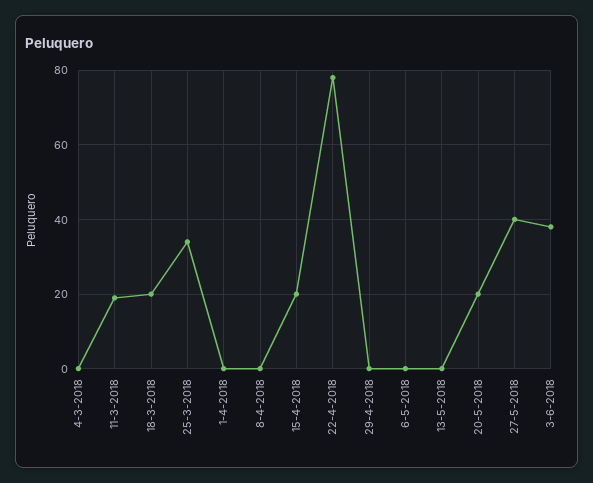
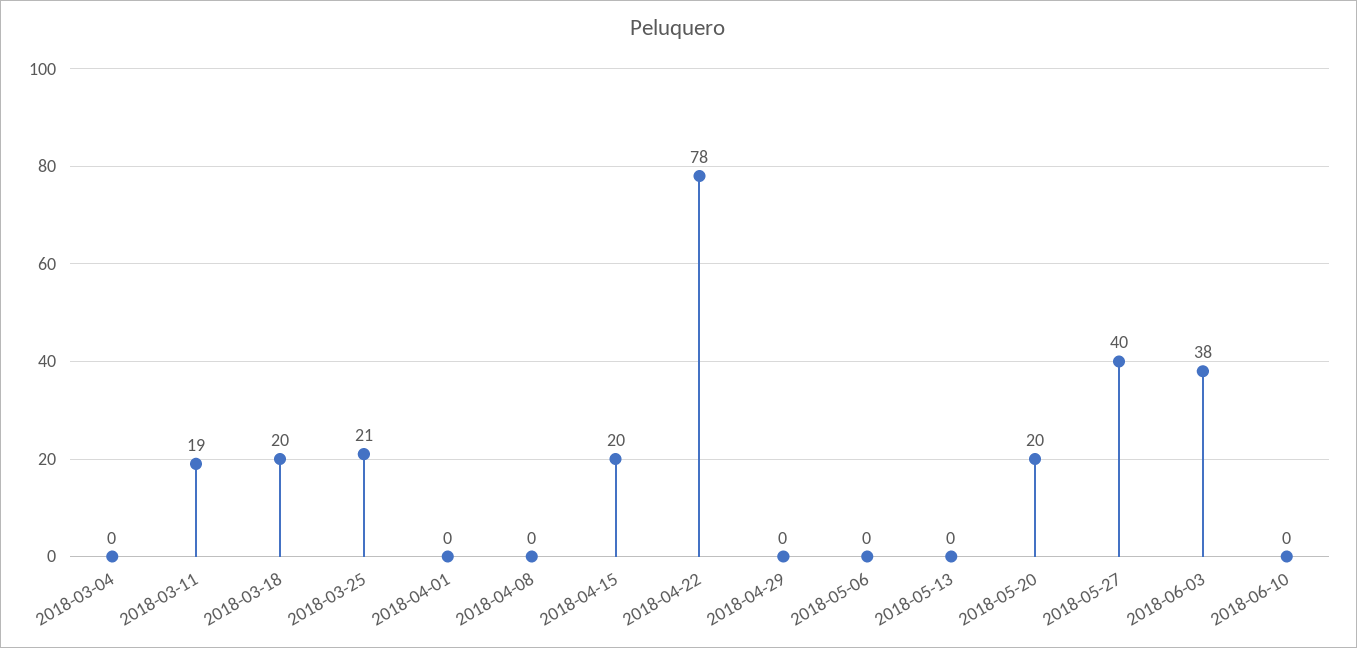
25-3-2018: 35 -> 21
2018-06-10: none -> 0

